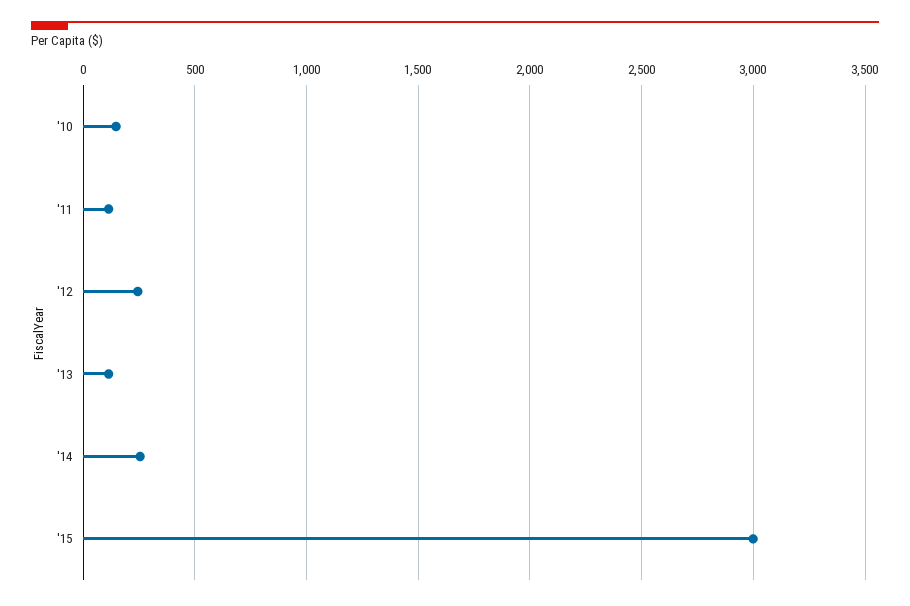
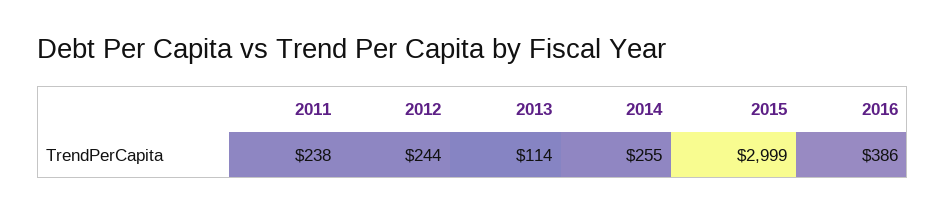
'10: 150 -> none
'11: 100 -> 238
2016: none -> 386

